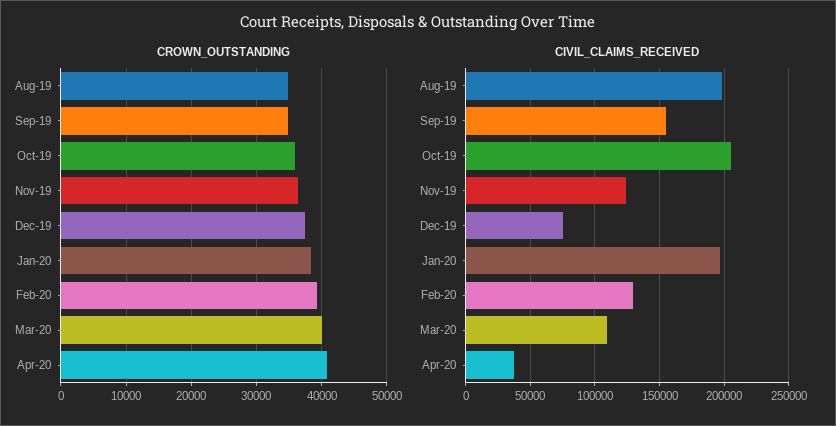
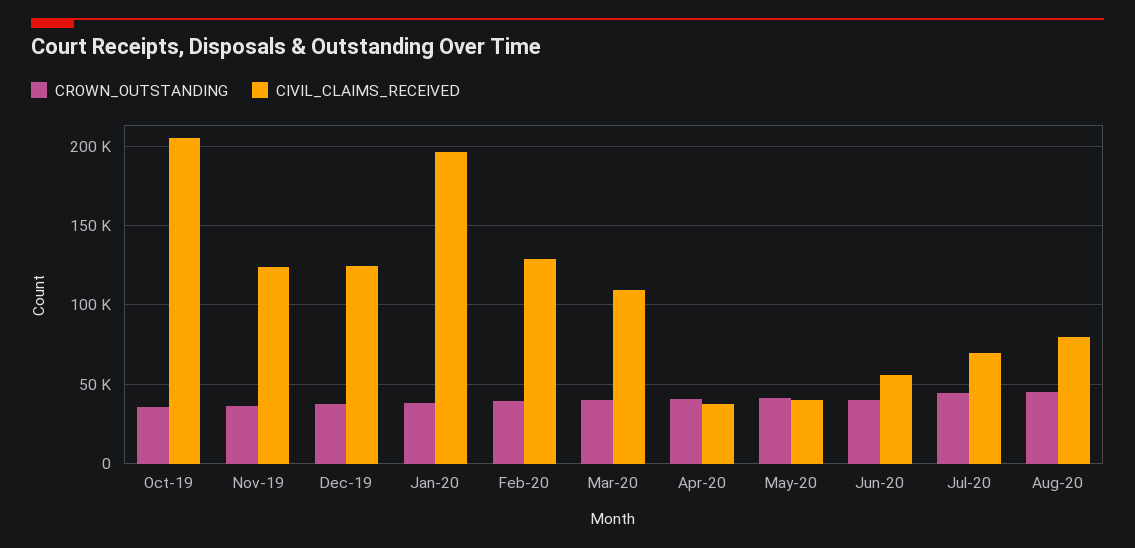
CROWN_OUTSTANDING, Aug-19: 35000 -> none
CROWN_OUTSTANDING, Sep-19: 35000 -> none
CIVIL_CLAIMS_RECEIVED, Aug-19: 200000 -> none
CIVIL_CLAIMS_RECEIVED, Sep-19: 155000 -> none
CIVIL_CLAIMS_RECEIVED, Dec-19: 75000 -> 125000
CROWN_OUTSTANDING, May-20: none -> 40000
CIVIL_CLAIMS_RECEIVED, May-20: none -> 40000
CROWN_OUTSTANDING, Jun-20: none -> 40000
CIVIL_CLAIMS_RECEIVED, Jun-20: none -> 55000
CROWN_OUTSTANDING, Jul-20: none -> 45000
CIVIL_CLAIMS_RECEIVED, Jul-20: none -> 70000
CROWN_OUTSTANDING, Aug-20: none -> 45000
CIVIL_CLAIMS_RECEIVED, Aug-20: none -> 80000

